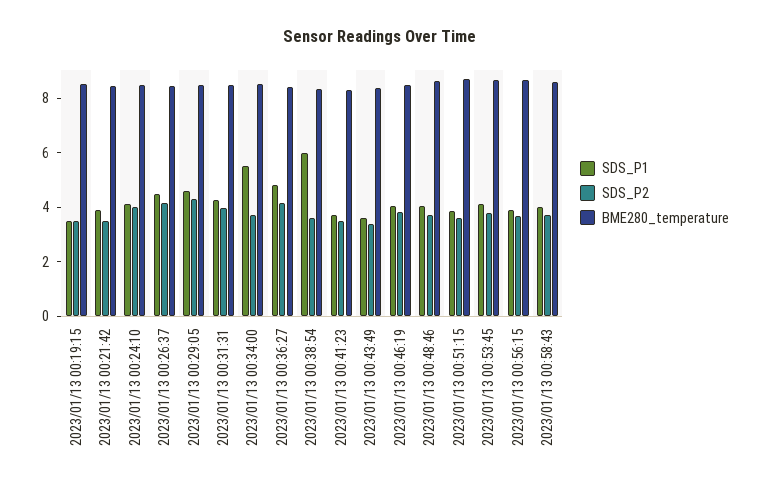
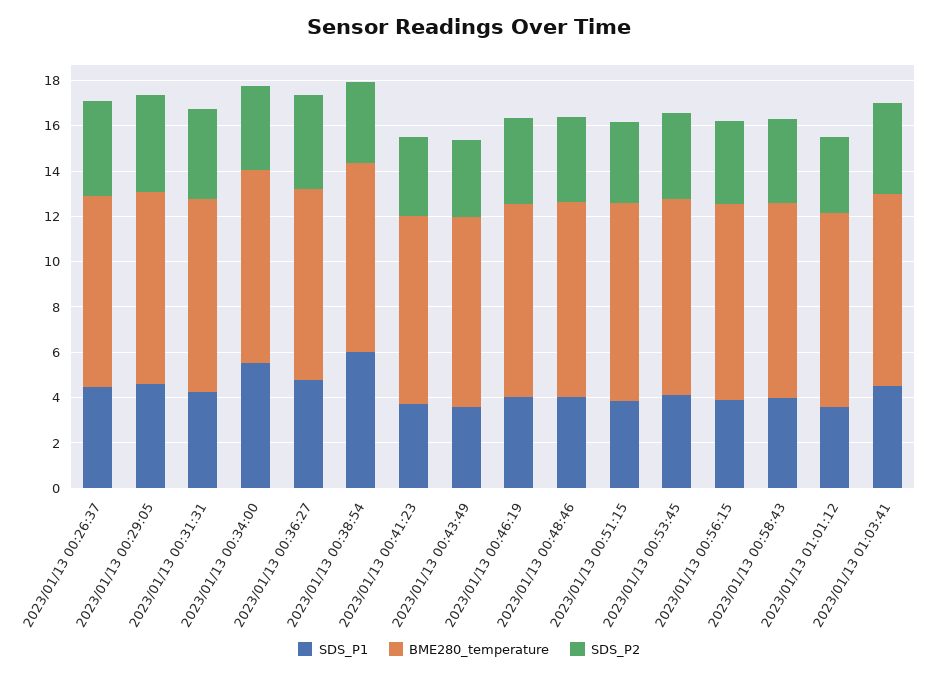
SDS_P1, 2023/01/13 00:19:15: 3.5 -> none
SDS_P2, 2023/01/13 00:19:15: 3.5 -> none
BME280_temperature, 2023/01/13 00:19:15: 8.5 -> none
SDS_P1, 2023/01/13 00:21:42: 4 -> none
SDS_P2, 2023/01/13 00:21:42: 3.5 -> none
BME280_temperature, 2023/01/13 00:21:42: 8.5 -> none
SDS_P1, 2023/01/13 00:24:10: 4 -> none
SDS_P2, 2023/01/13 00:24:10: 4 -> none
BME280_temperature, 2023/01/13 00:24:10: 8.5 -> none
SDS_P1, 2023/01/13 01:01:12: none -> 3.5
BME280_temperature, 2023/01/13 01:01:12: none -> 8.5
SDS_P2, 2023/01/13 01:01:12: none -> 3.5
SDS_P1, 2023/01/13 01:03:41: none -> 4.5
BME280_temperature, 2023/01/13 01:03:41: none -> 8.5
SDS_P2, 2023/01/13 01:03:41: none -> 4

